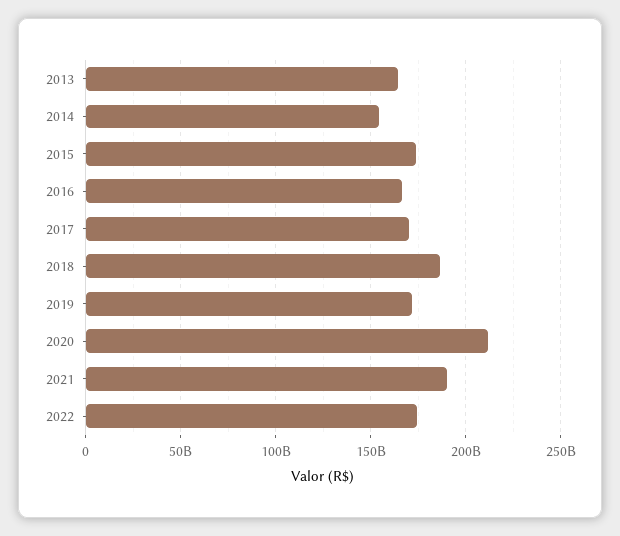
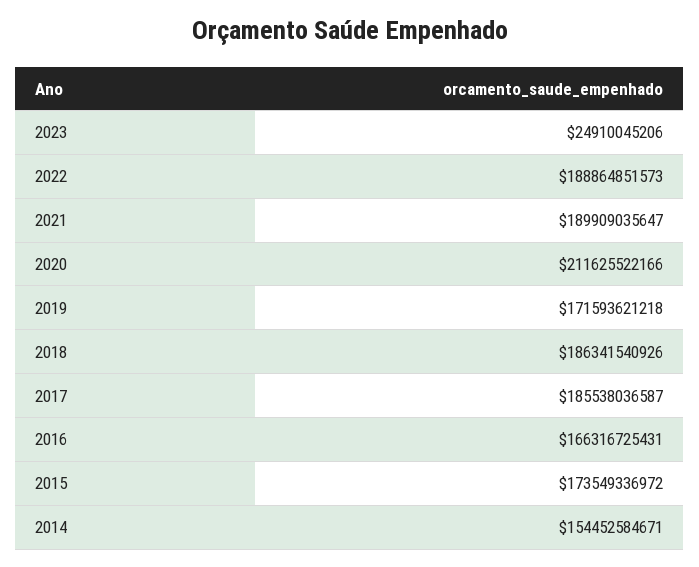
2013: 165000000000 -> none
2017: 170000000000 -> 185538036587
2022: 175000000000 -> 188864851573
2023: none -> 24910045206

